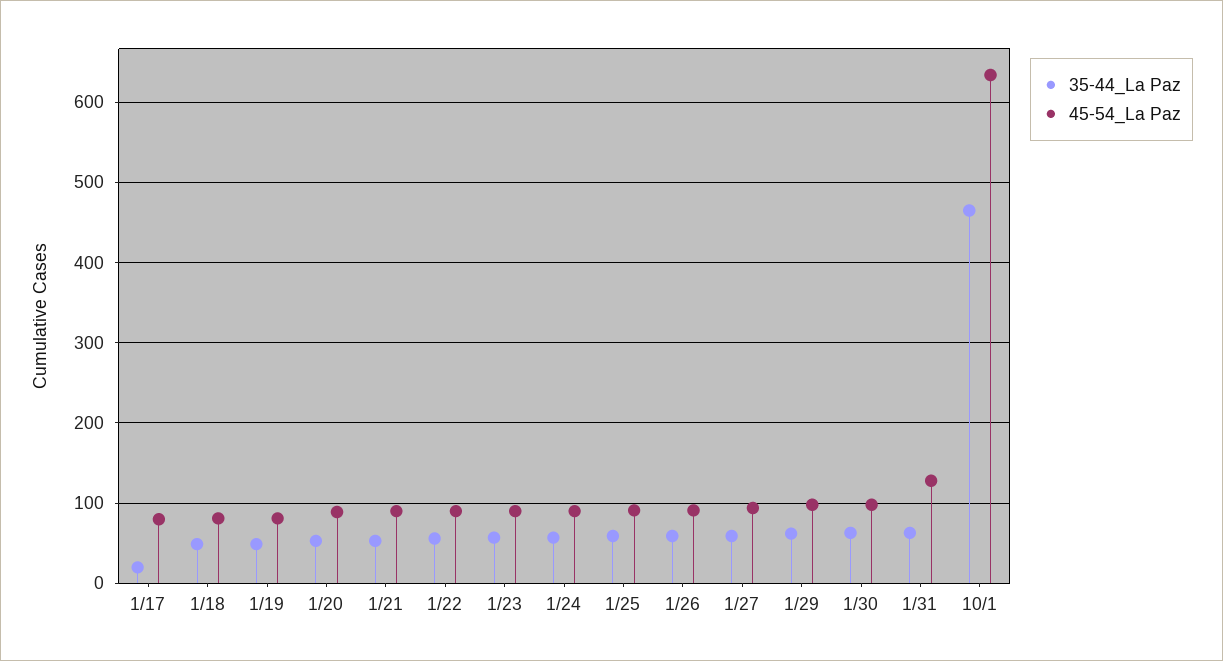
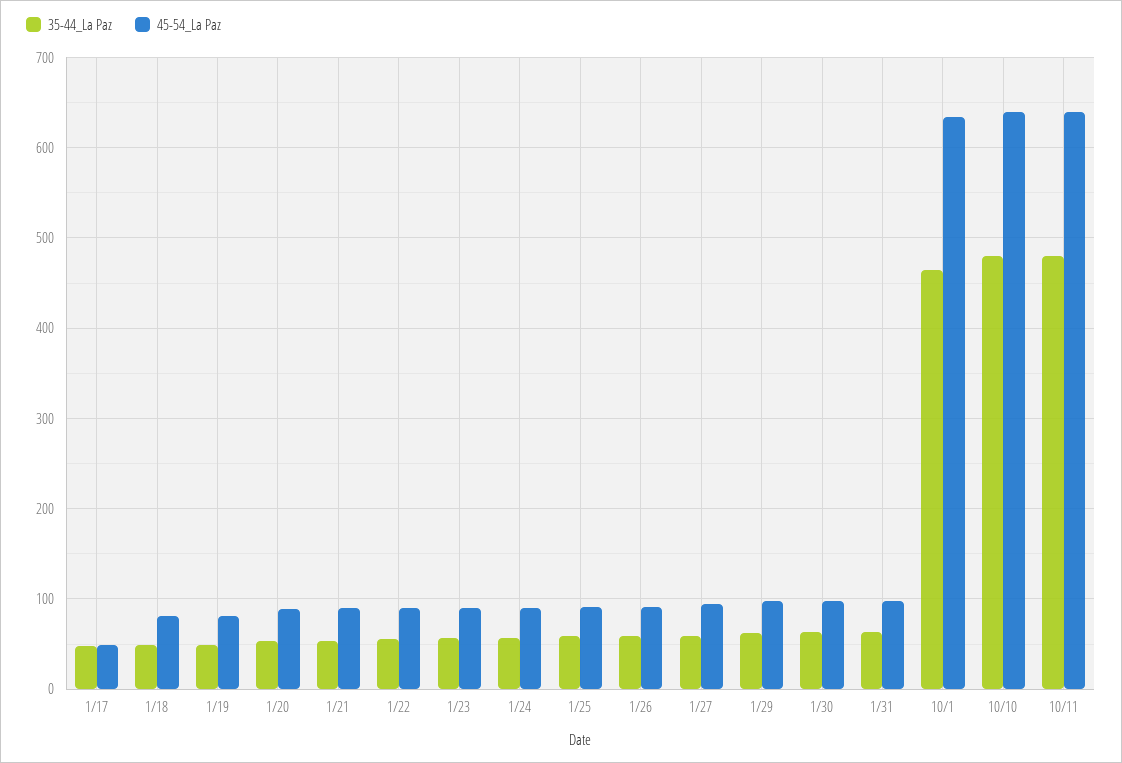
35-44_La Paz, 1/17: 20 -> 50
45-54_La Paz, 1/17: 80 -> 50
45-54_La Paz, 1/31: 130 -> 100
35-44_La Paz, 10/10: none -> 480
45-54_La Paz, 10/10: none -> 640
35-44_La Paz, 10/11: none -> 480
45-54_La Paz, 10/11: none -> 640

